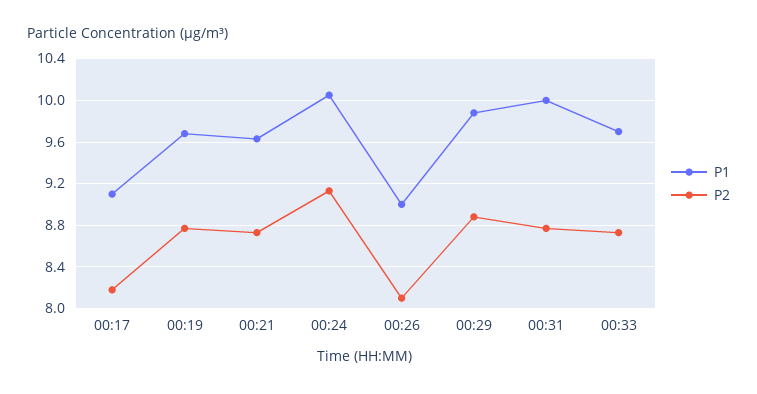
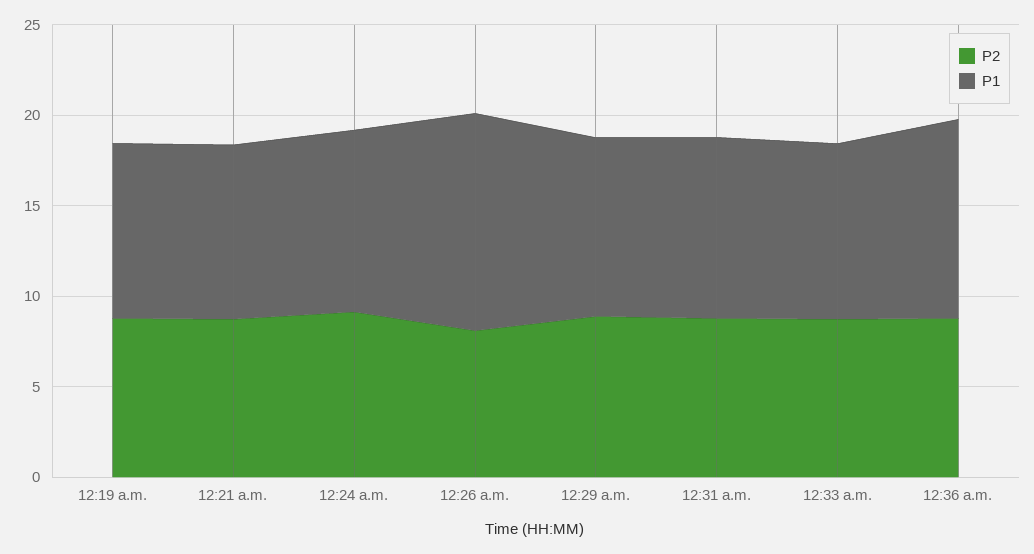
P1, 00:17: 9.1 -> none
P2, 00:17: 8.2 -> none
P1, 00:26: 9 -> 12
P2, 12:36 a.m.: none -> 9
P1, 12:36 a.m.: none -> 11

